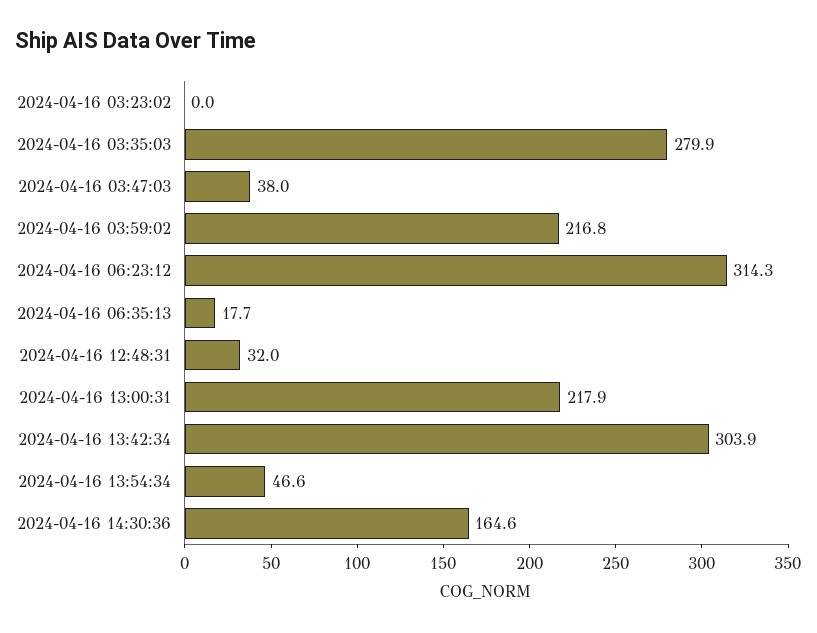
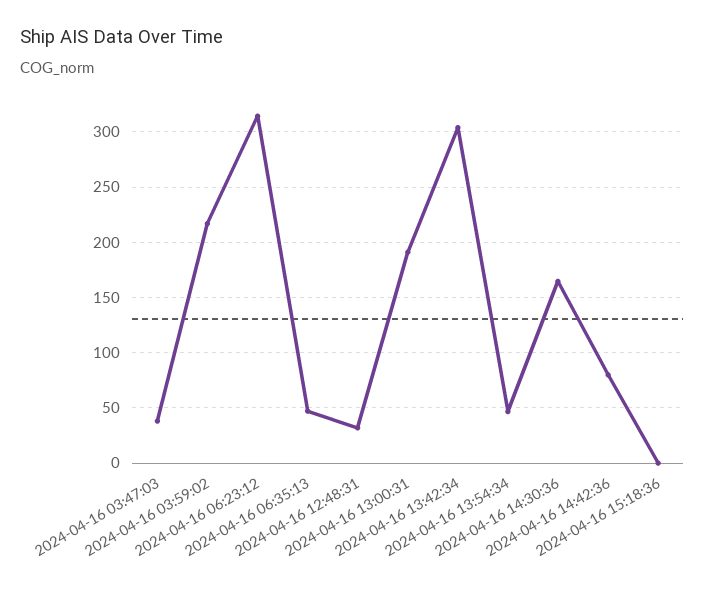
2024-04-16 03:23:02: 0 -> none
2024-04-16 03:35:03: 279.9 -> none
2024-04-16 06:35:13: 17.7 -> 50
2024-04-16 13:00:31: 217.9 -> 190
2024-04-16 14:42:36: none -> 80
2024-04-16 15:18:36: none -> 0

